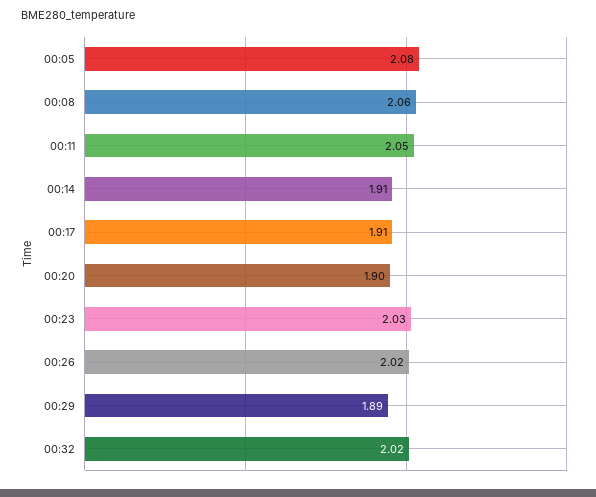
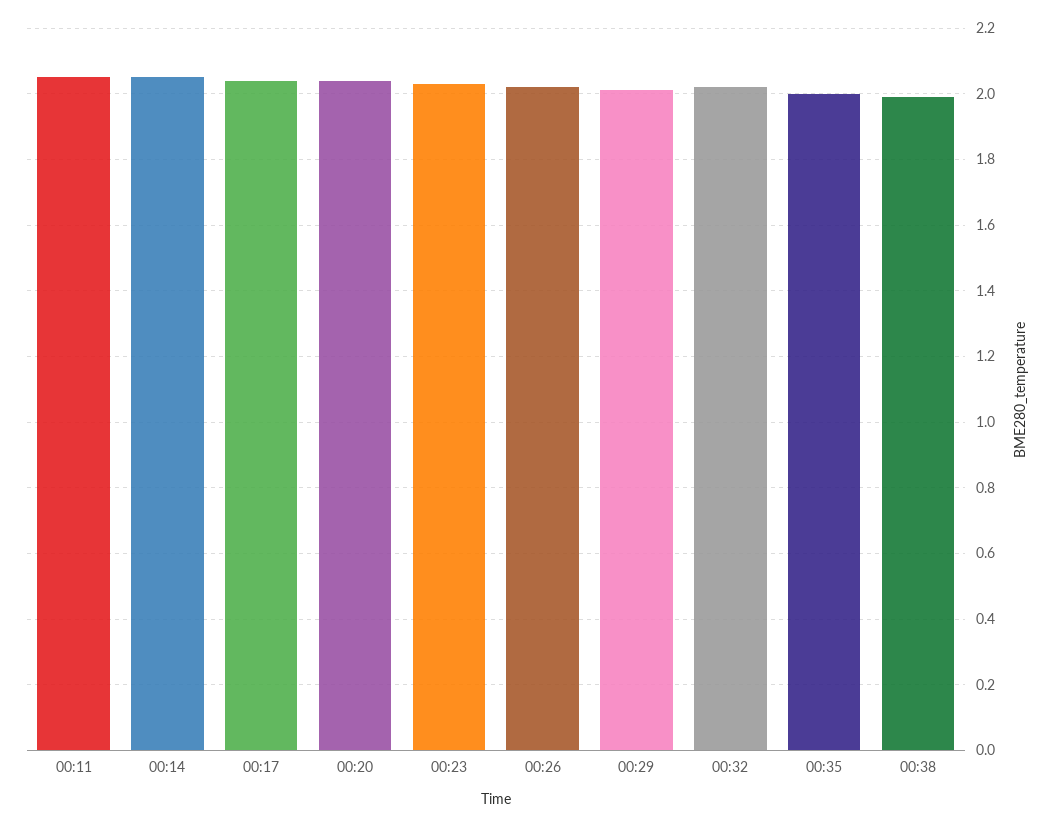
00:05: 2.08 -> none
00:08: 2.06 -> none
00:14: 1.91 -> 2.05
00:17: 1.91 -> 2.05
00:20: 1.9 -> 2.05
00:29: 1.89 -> 2
00:35: none -> 2
00:38: none -> 2

